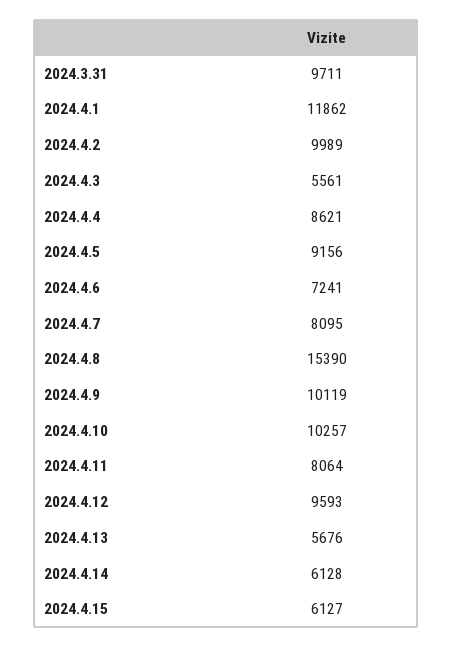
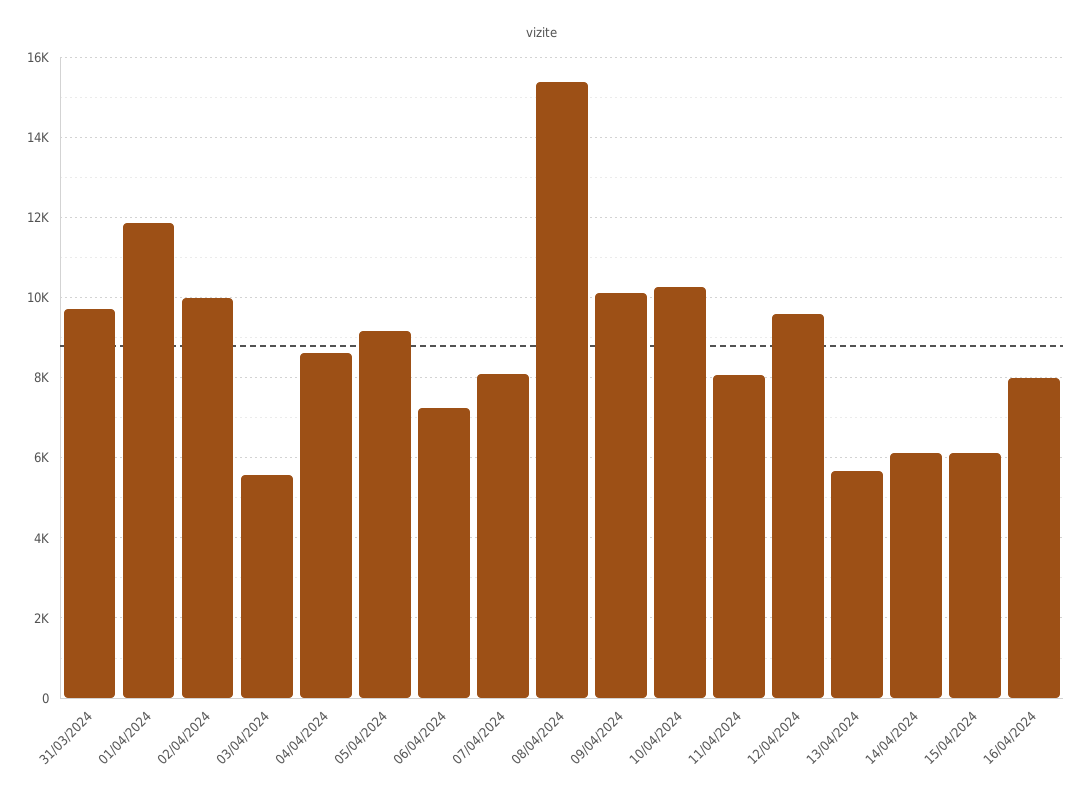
16/04/2024: none -> 8000

